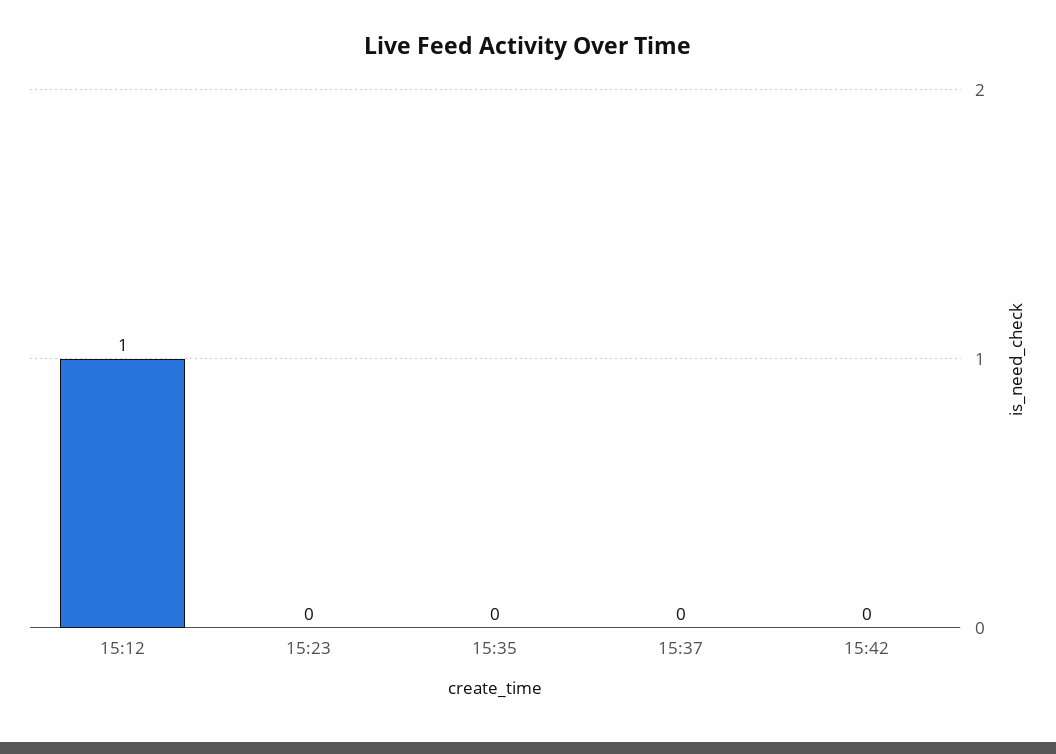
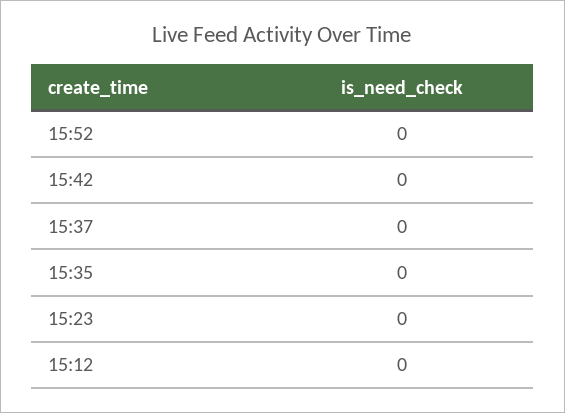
15:12: 1 -> 0
15:52: none -> 0

